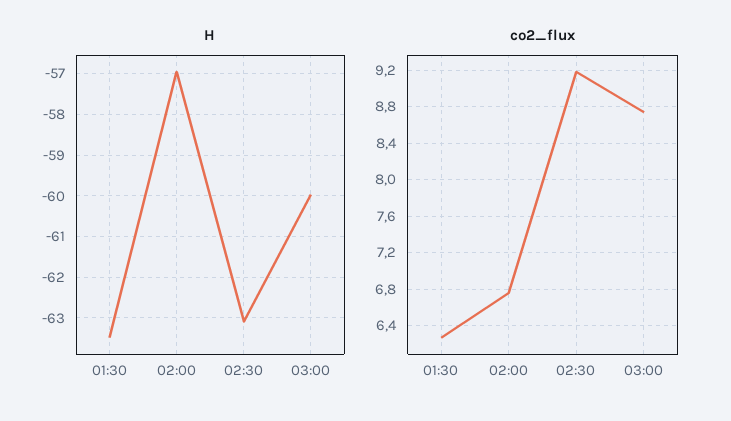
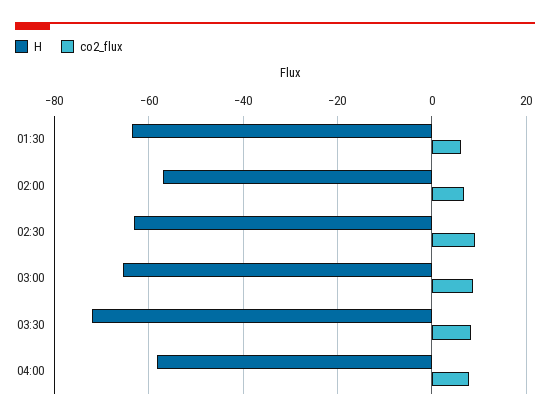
H, 03:00: -60 -> -66
H, 03:30: none -> -72
co2_flux, 03:30: none -> 8
H, 04:00: none -> -58
co2_flux, 04:00: none -> 8

